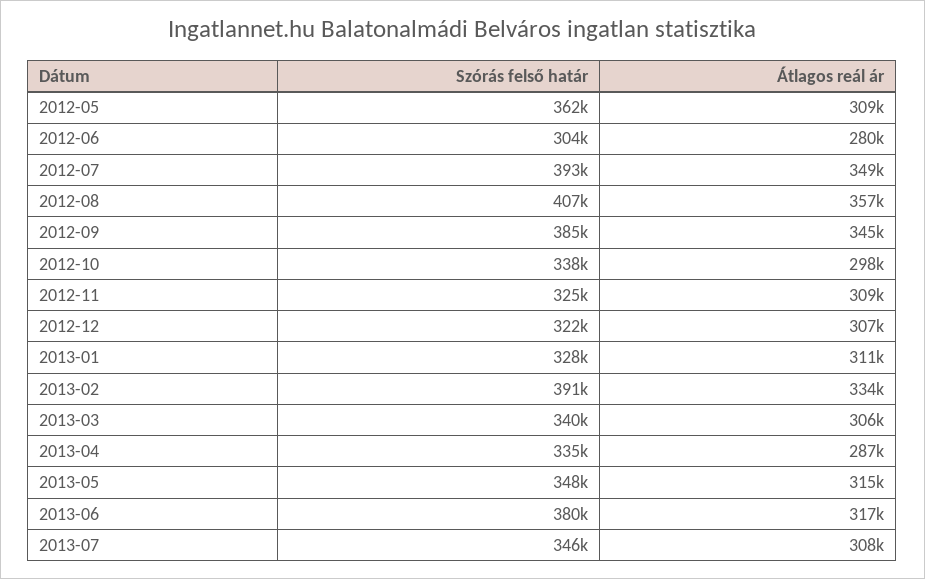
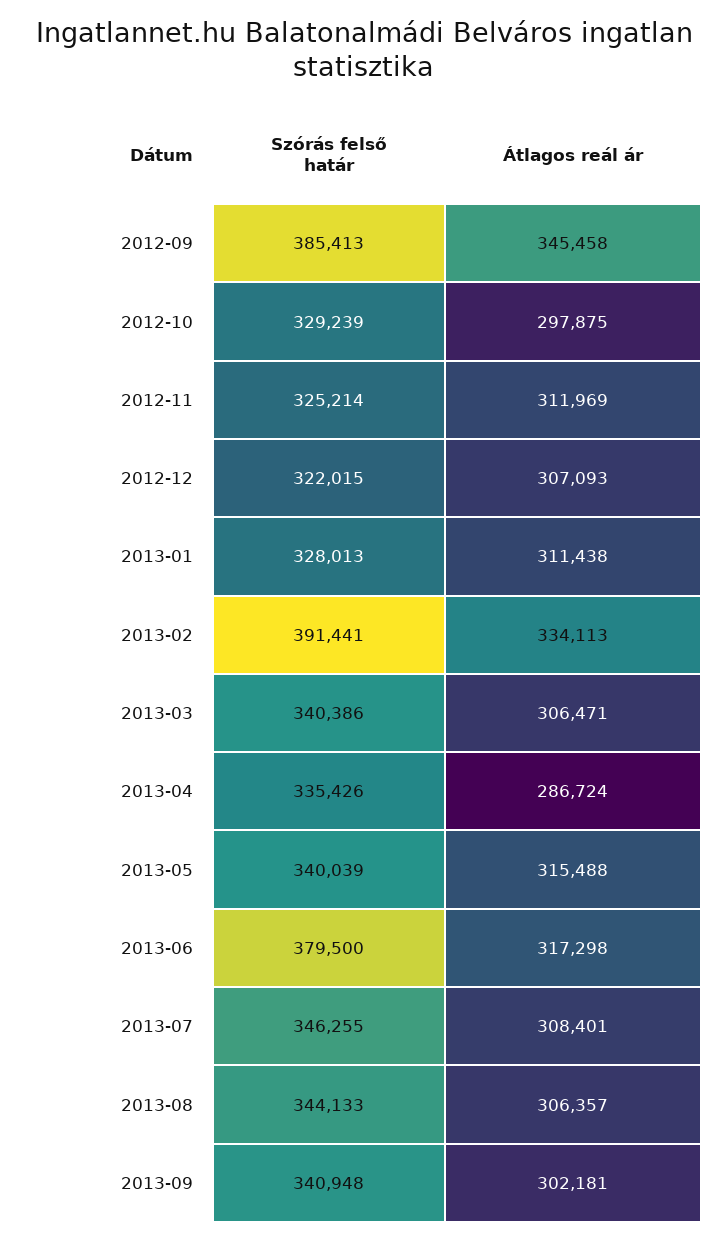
Szórás felső határ, 2012-05: 362000 -> none
Átlagos reál ár, 2012-05: 309000 -> none
Szórás felső határ, 2012-06: 304000 -> none
Átlagos reál ár, 2012-06: 280000 -> none
Szórás felső határ, 2012-07: 393000 -> none
Átlagos reál ár, 2012-07: 349000 -> none
Szórás felső határ, 2012-08: 407000 -> none
Átlagos reál ár, 2012-08: 357000 -> none
Szórás felső határ, 2012-10: 338000 -> 329239
Átlagos reál ár, 2012-11: 309000 -> 311969
Szórás felső határ, 2013-05: 348000 -> 340039
Szórás felső határ, 2013-08: none -> 344133
Átlagos reál ár, 2013-08: none -> 306357
Szórás felső határ, 2013-09: none -> 340948
Átlagos reál ár, 2013-09: none -> 302181

